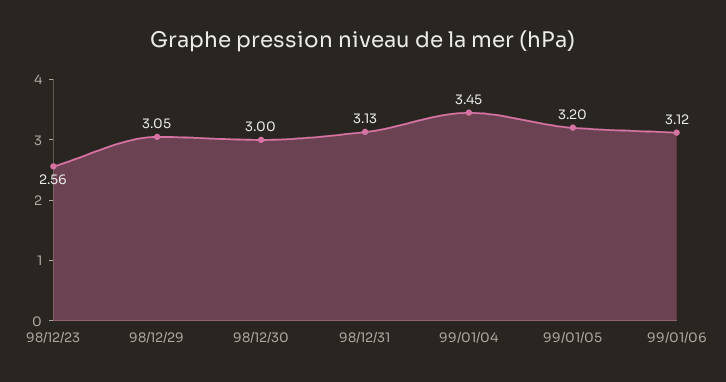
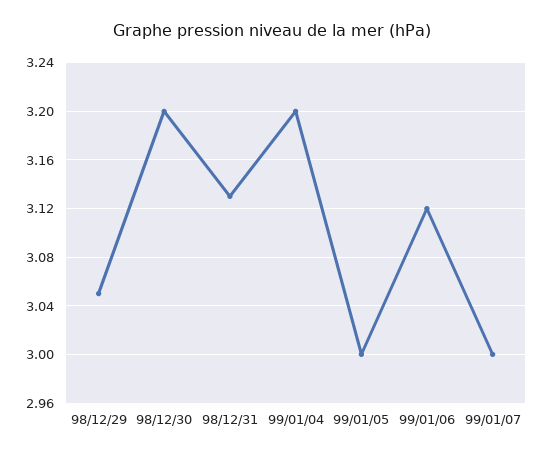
98/12/23: 2.56 -> none
98/12/30: 3 -> 3.2
99/01/04: 3.45 -> 3.2
99/01/05: 3.2 -> 3
99/01/07: none -> 3

